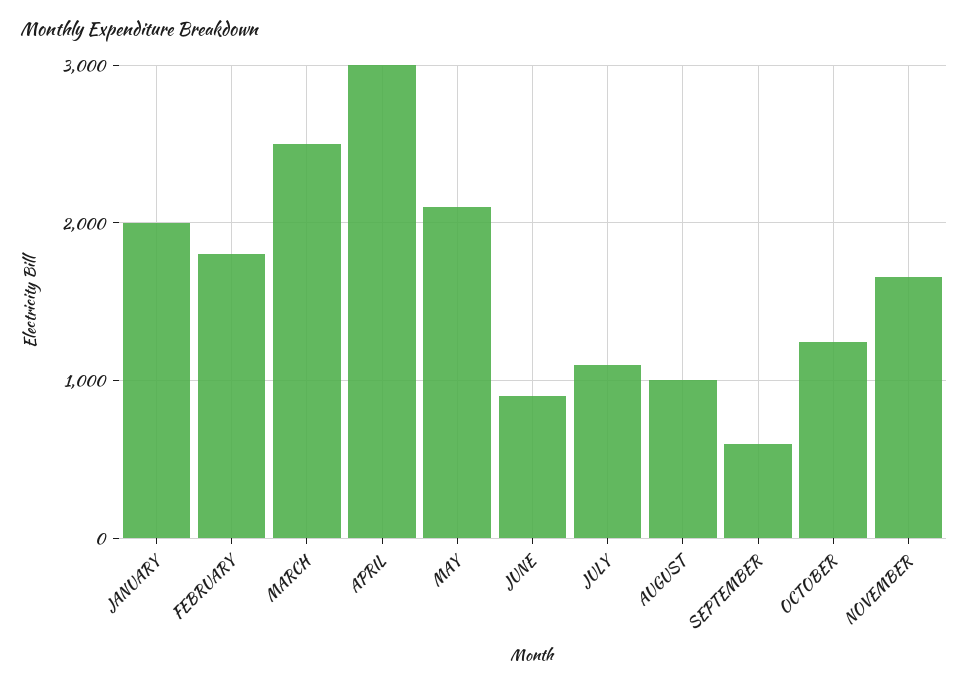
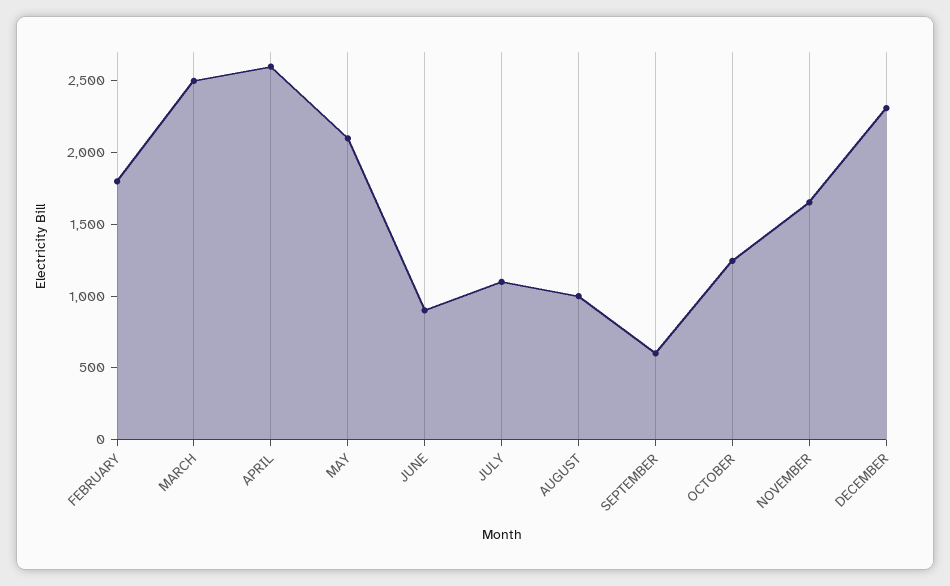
JANUARY: 2000 -> none
APRIL: 3000 -> 2600
DECEMBER: none -> 2300

